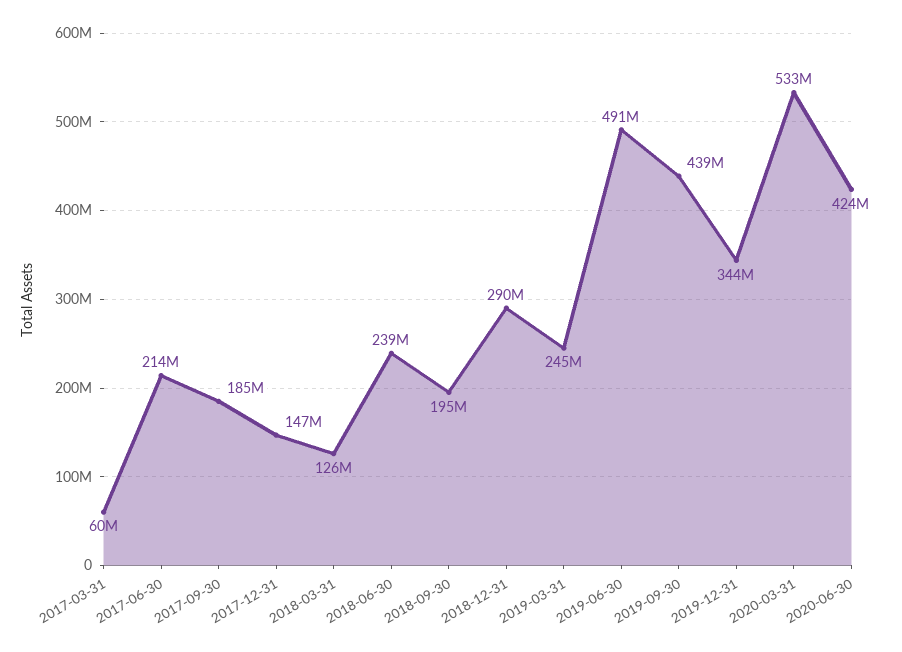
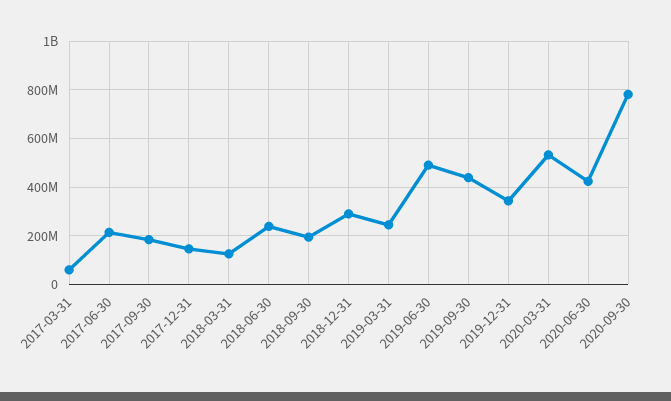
2020-09-30: none -> 775000000

